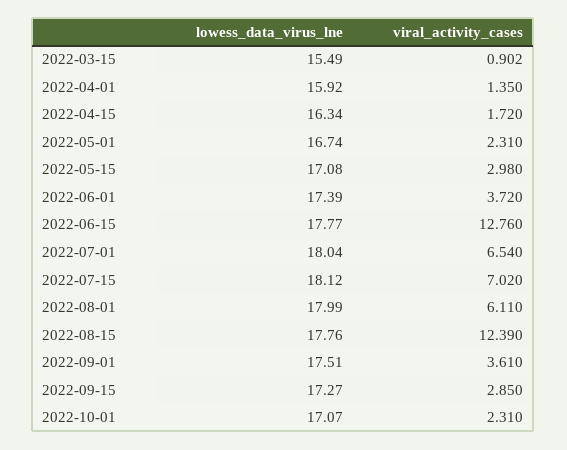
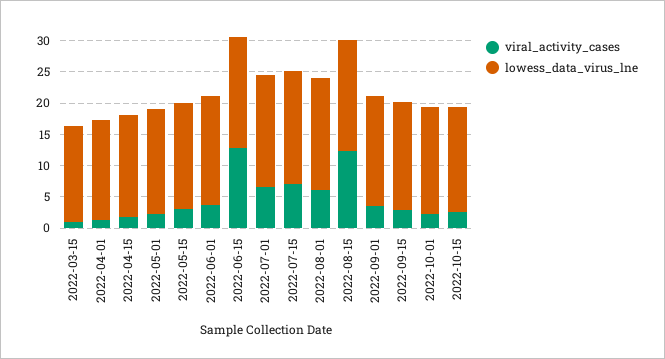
viral_activity_cases, 2022-10-15: none -> 2.5
lowess_data_virus_lne, 2022-10-15: none -> 17.5

